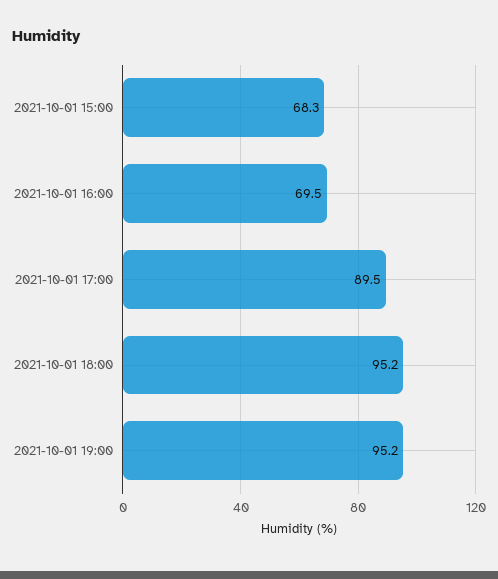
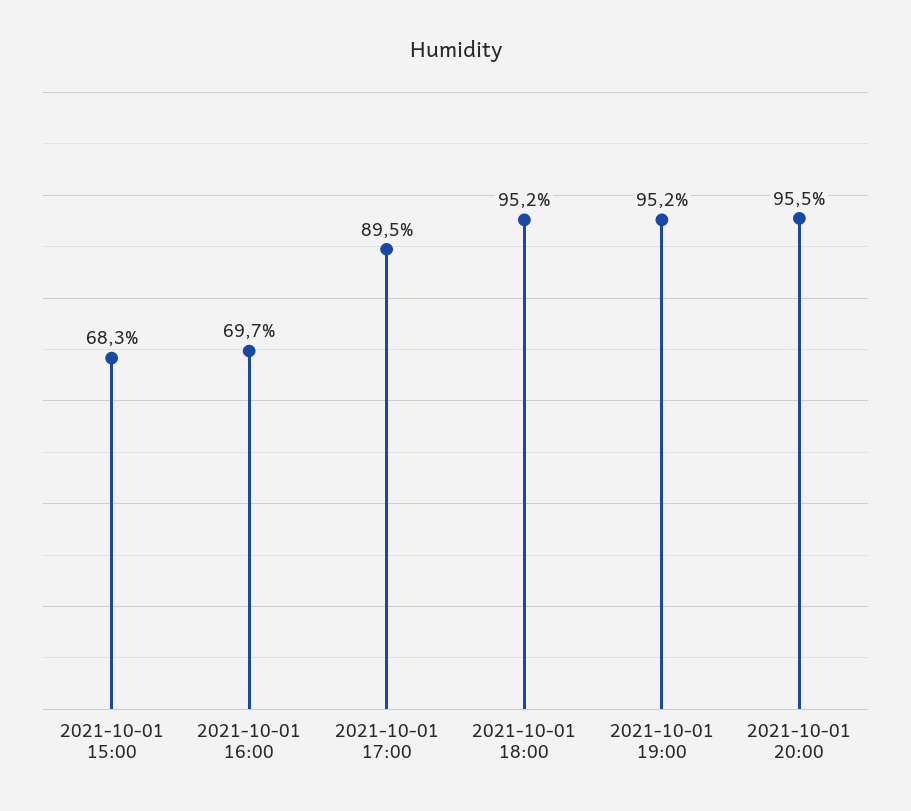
2021-10-01 16:00: 69.5 -> 69.7
2021-10-01 20:00: none -> 95.5

